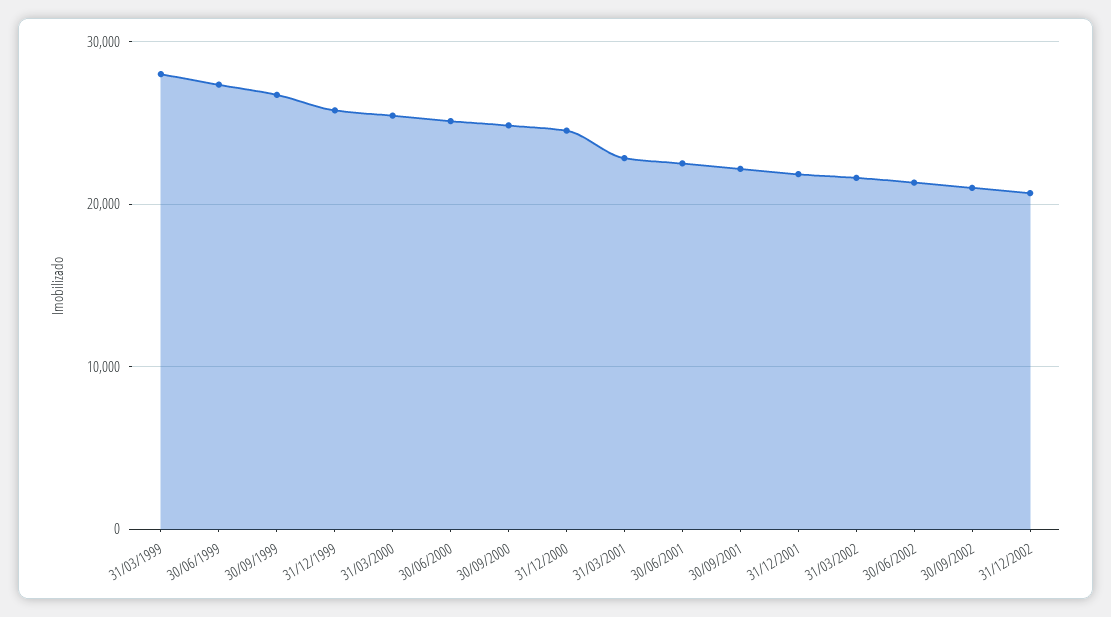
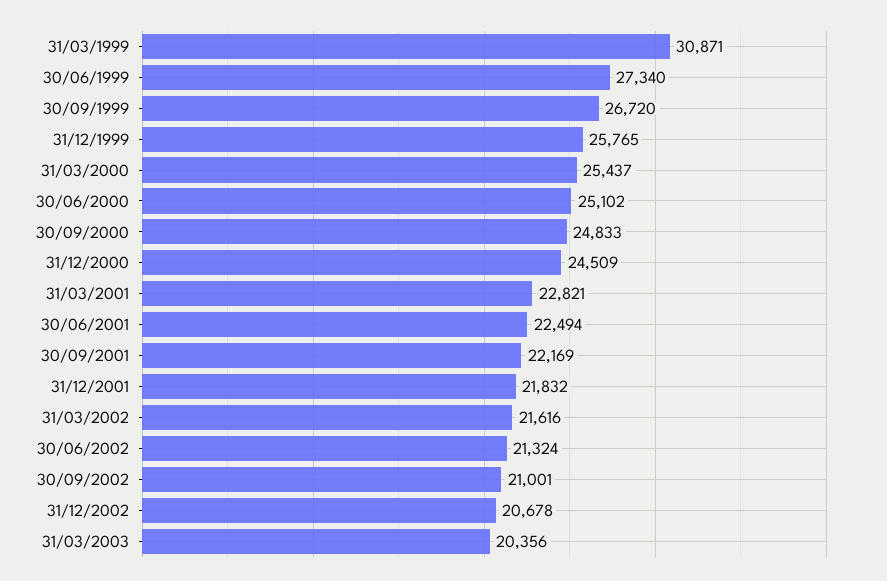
31/03/1999: 28000 -> 30871
31/03/2003: none -> 20356

